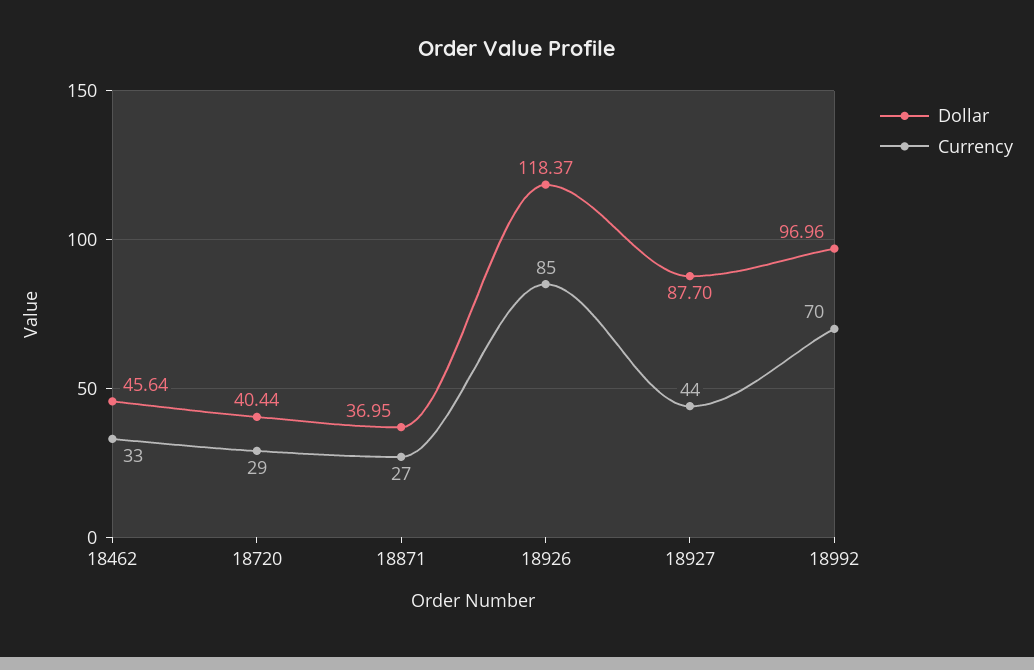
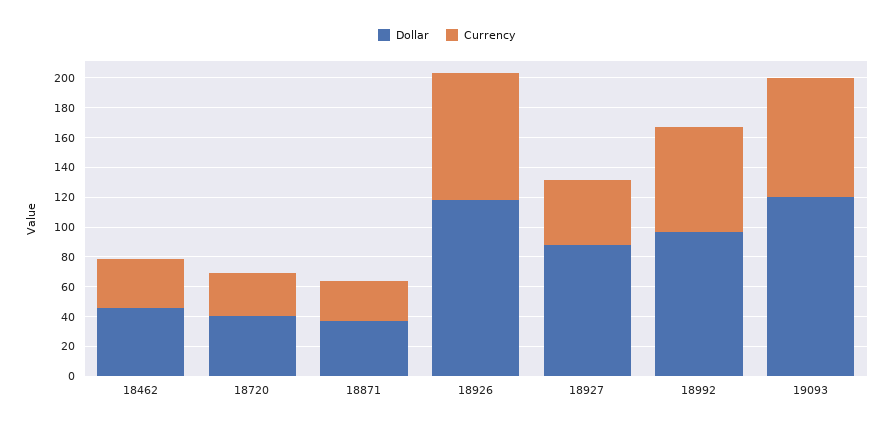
Dollar, 19093: none -> 120
Currency, 19093: none -> 80

